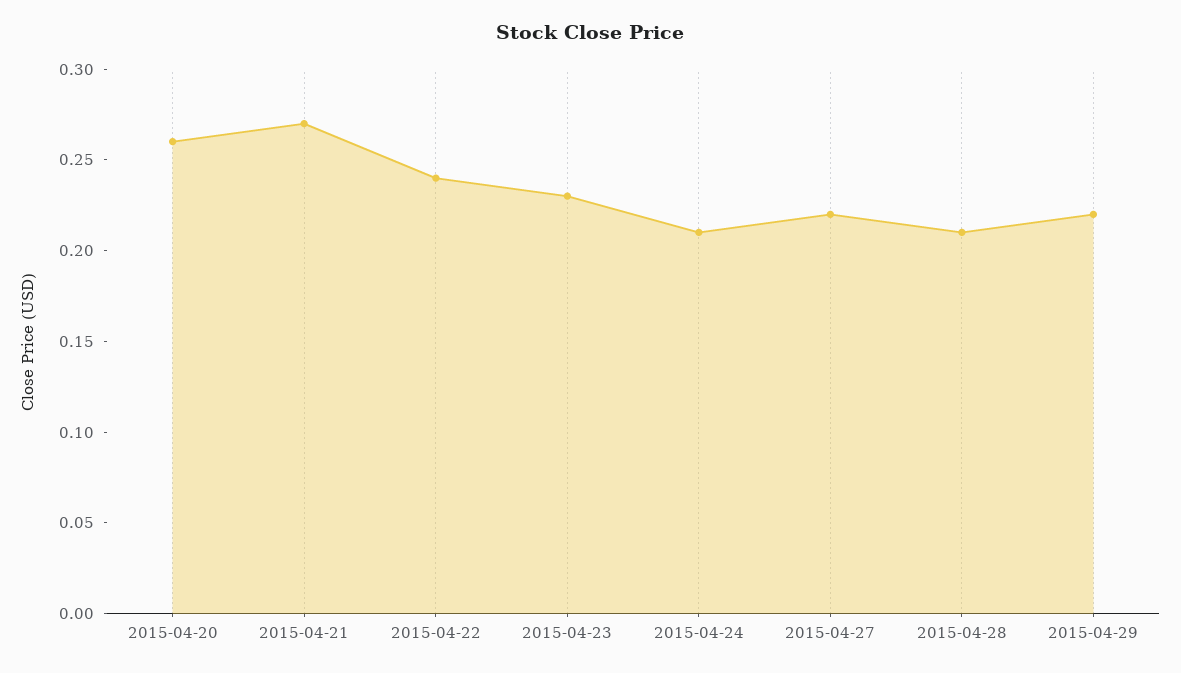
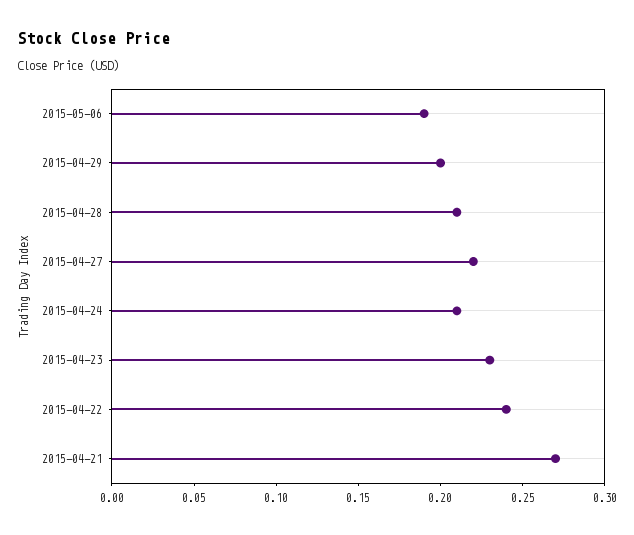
2015-04-20: 0.26 -> none
2015-04-29: 0.22 -> 0.2
2015-05-06: none -> 0.19

